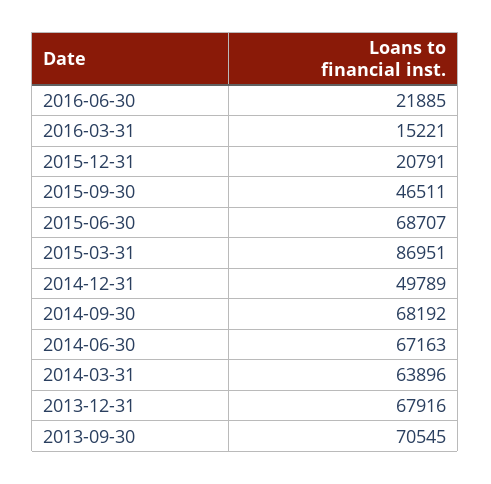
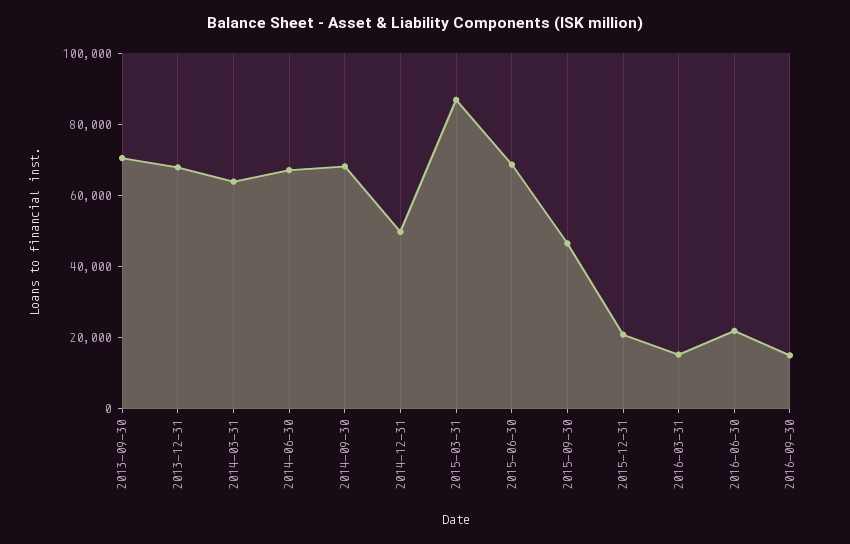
2016-09-30: none -> 15000

